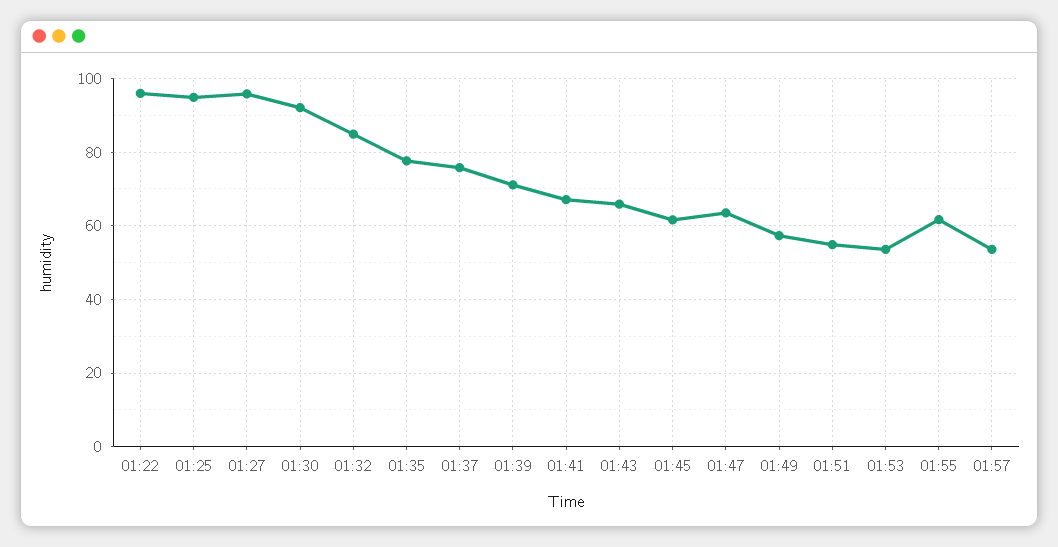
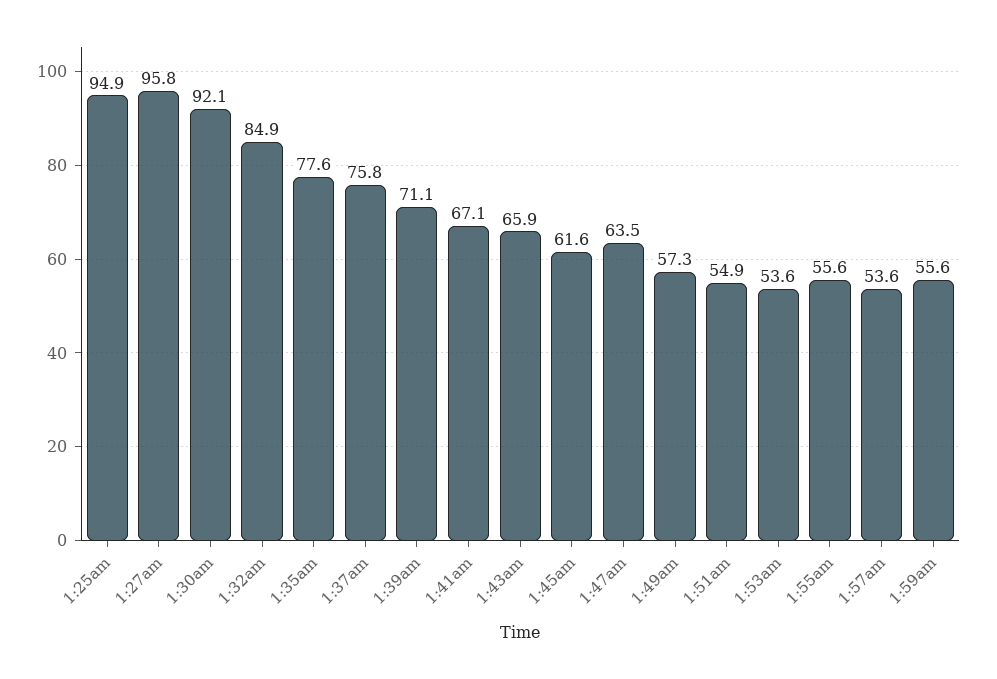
01:22: 96 -> none
01:55: 62 -> 55.6
1:59am: none -> 55.6

